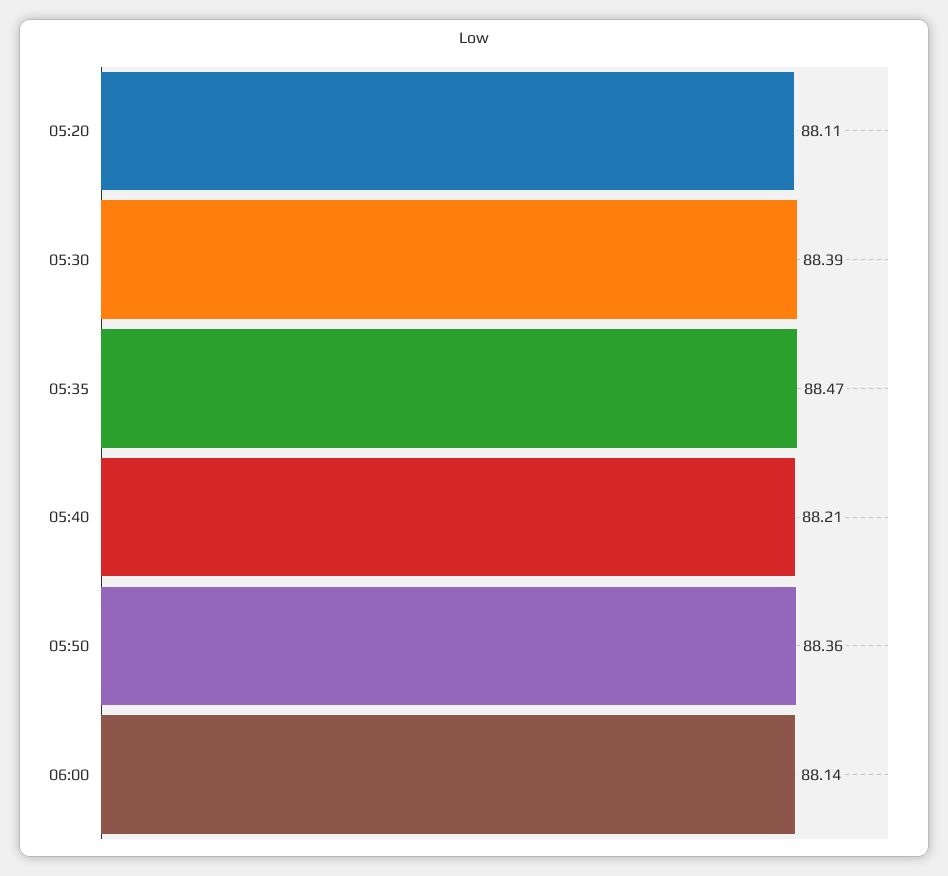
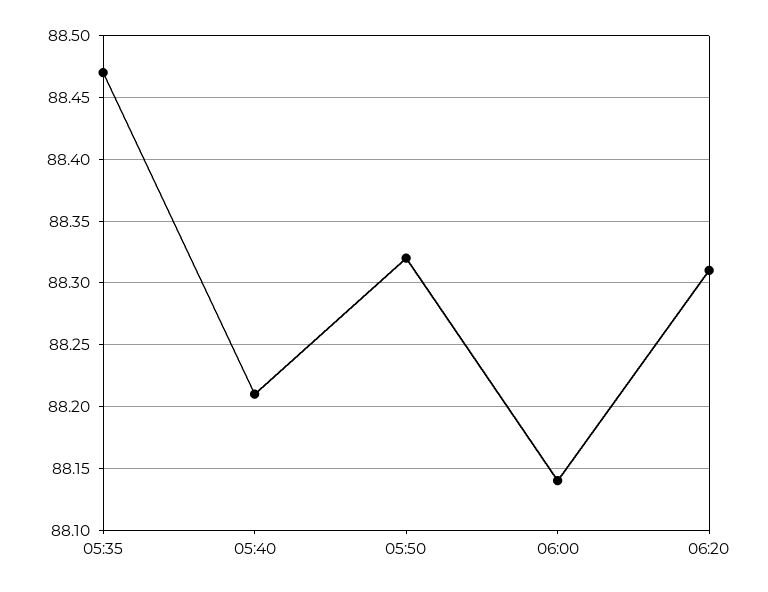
05:20: 88.11 -> none
05:30: 88.39 -> none
05:50: 88.36 -> 88.32
06:20: none -> 88.31

